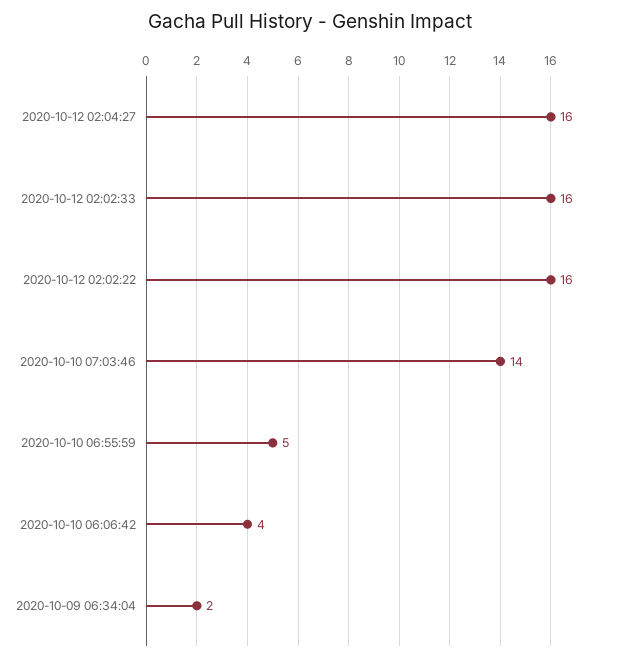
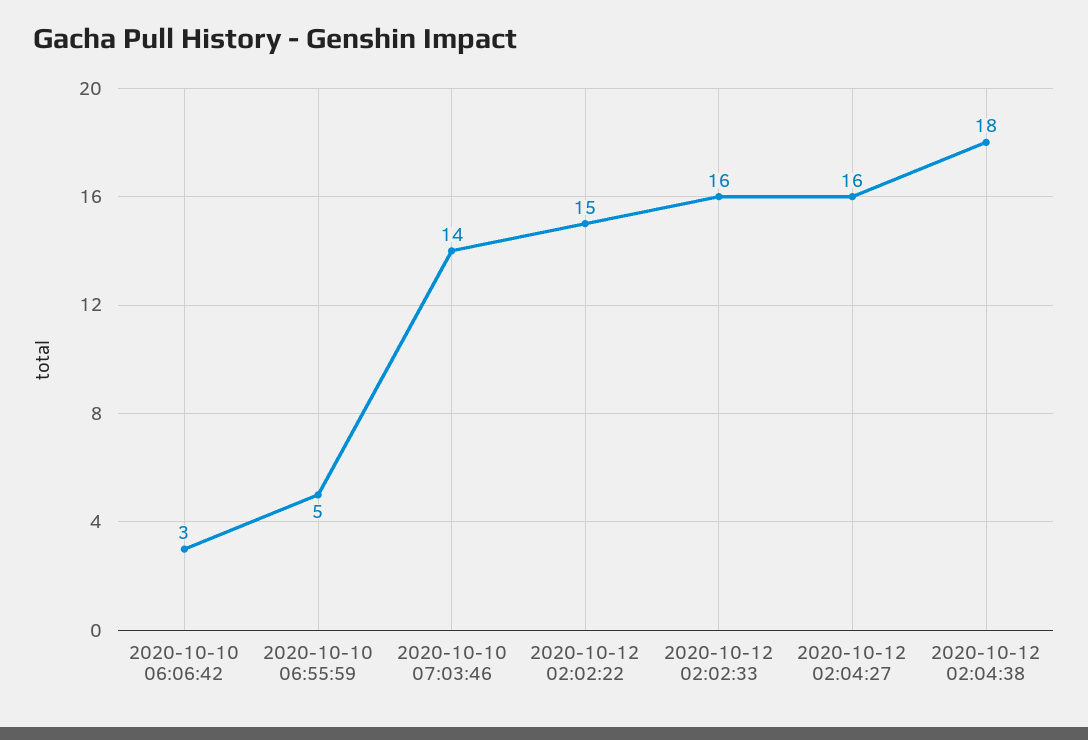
2020-10-12 02:02:22: 16 -> 15
2020-10-10 06:06:42: 4 -> 3
2020-10-09 06:34:04: 2 -> none
2020-10-12 02:04:38: none -> 18

